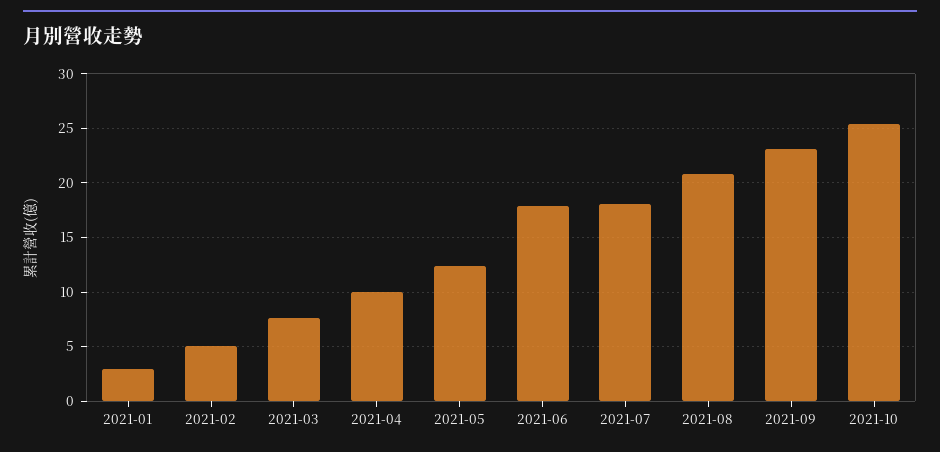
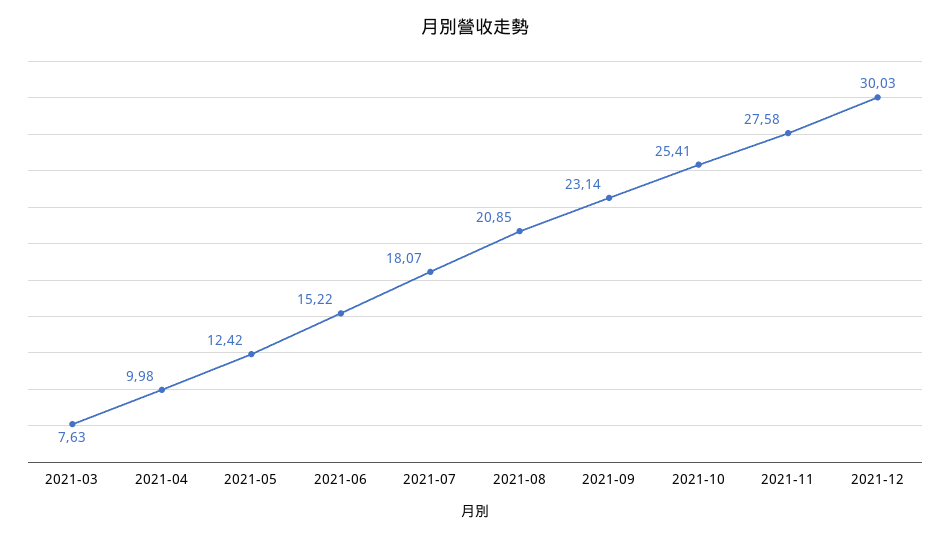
2021-01: 3 -> none
2021-02: 5 -> none
2021-06: 18 -> 15.22
2021-11: none -> 27.58
2021-12: none -> 30.03

